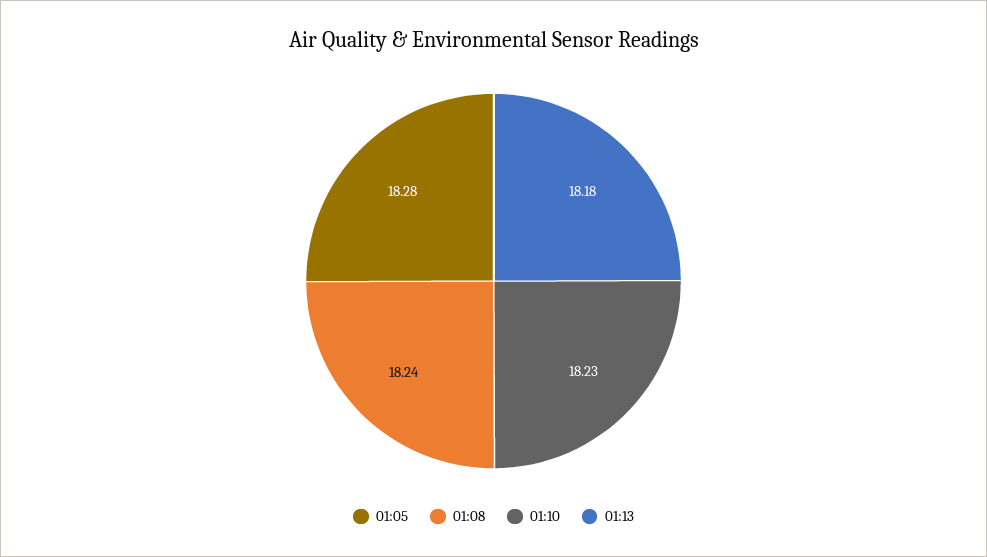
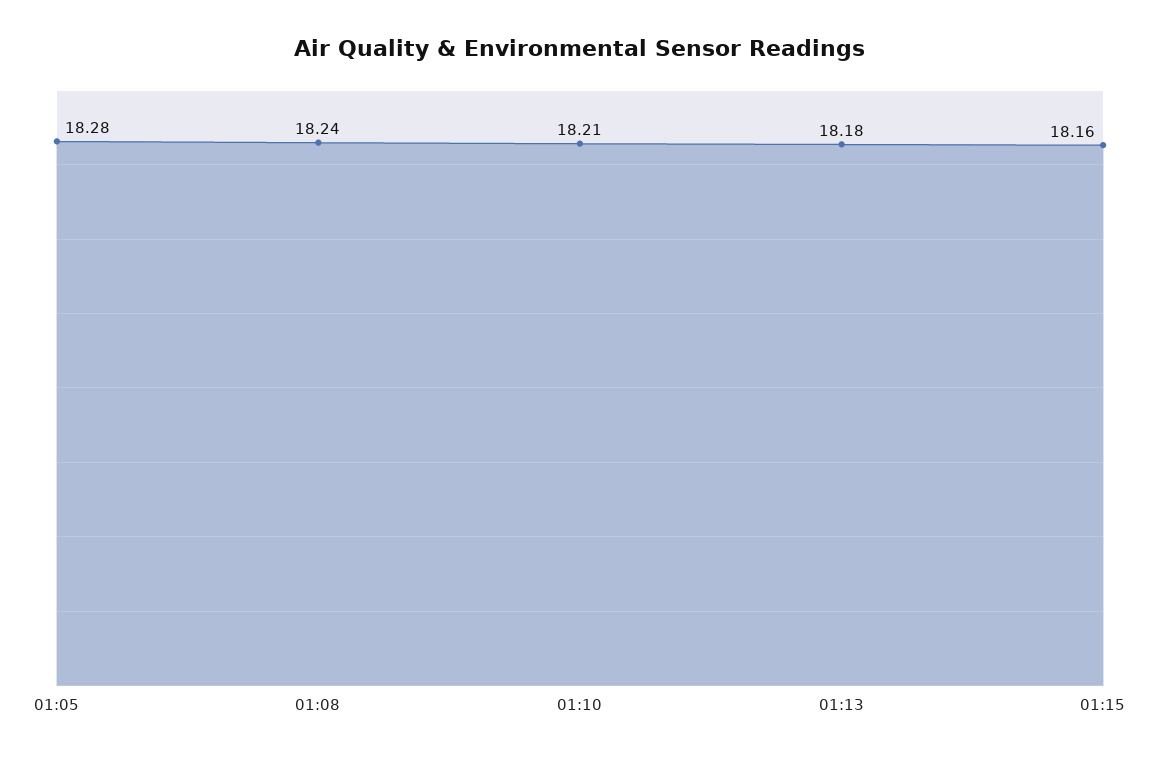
01:10: 18.23 -> 18.21
01:15: none -> 18.16

